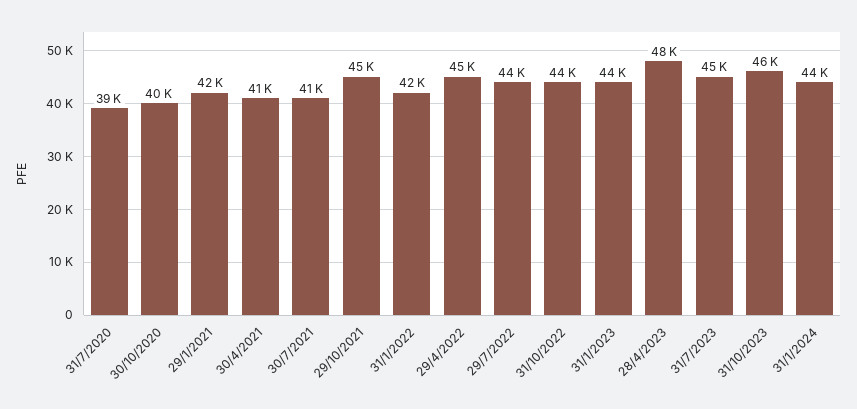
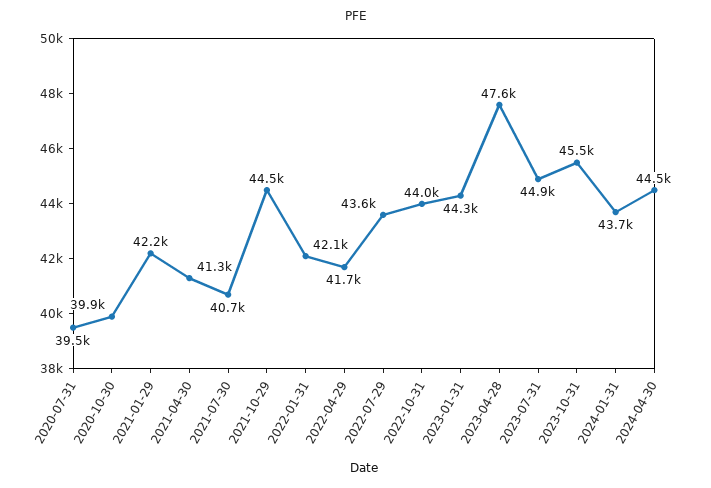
29/4/2022: 45000 -> 41700
2024-04-30: none -> 44500

